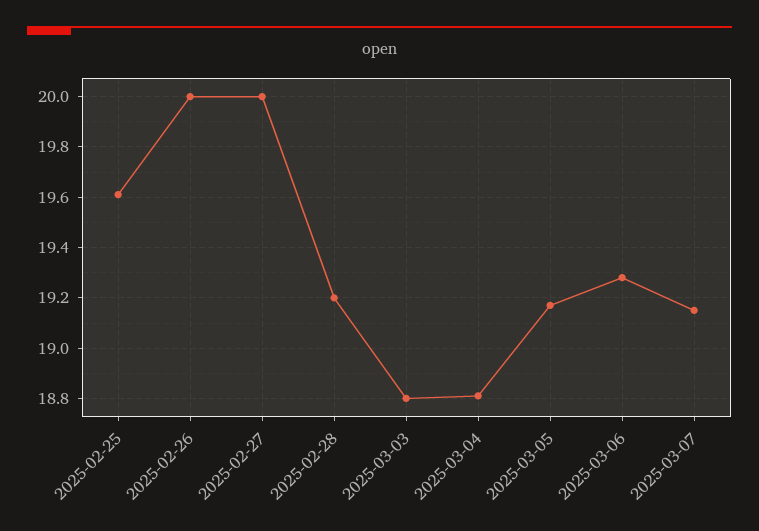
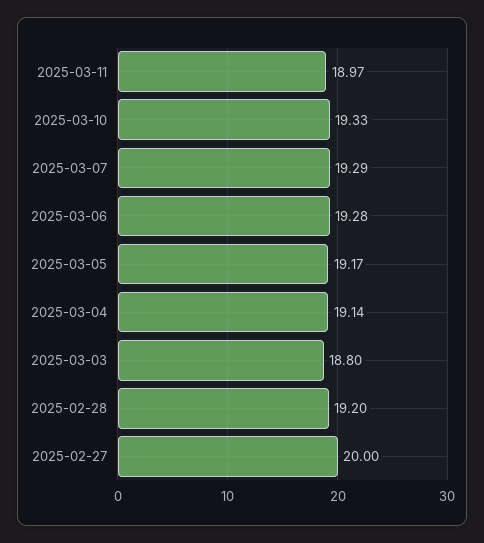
2025-02-25: 19.6 -> none
2025-02-26: 20 -> none
2025-03-04: 18.8 -> 19.14
2025-03-07: 19.15 -> 19.29
2025-03-11: none -> 18.97
2025-03-10: none -> 19.33

